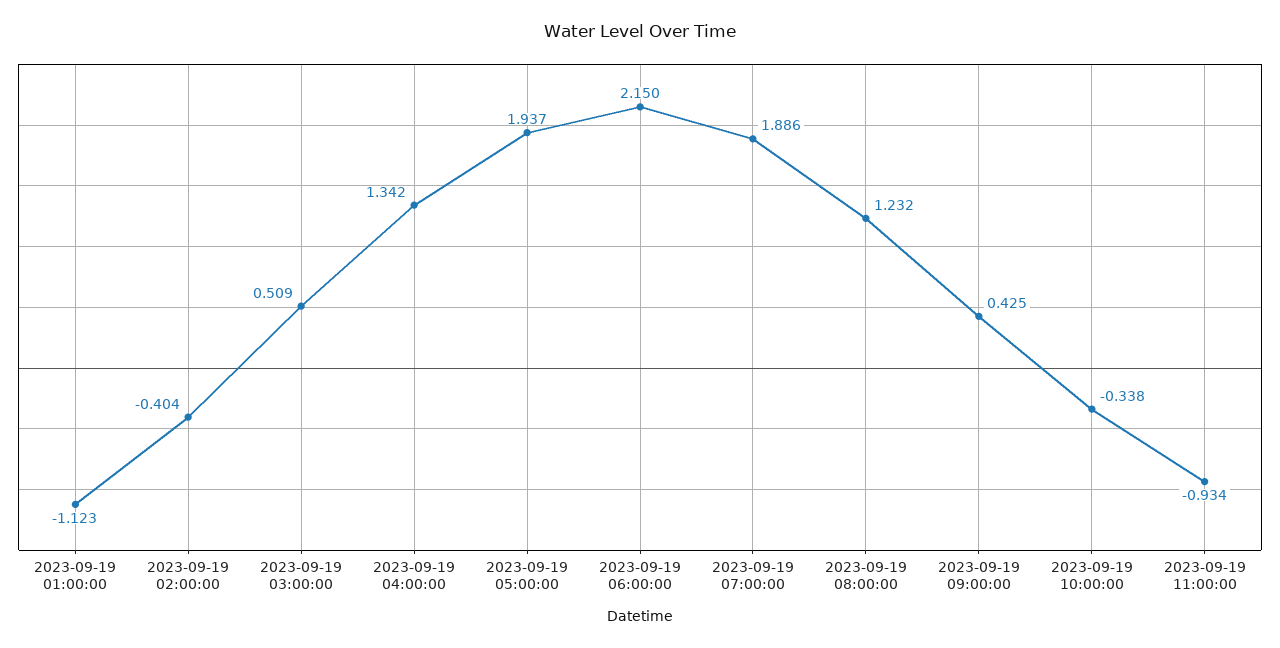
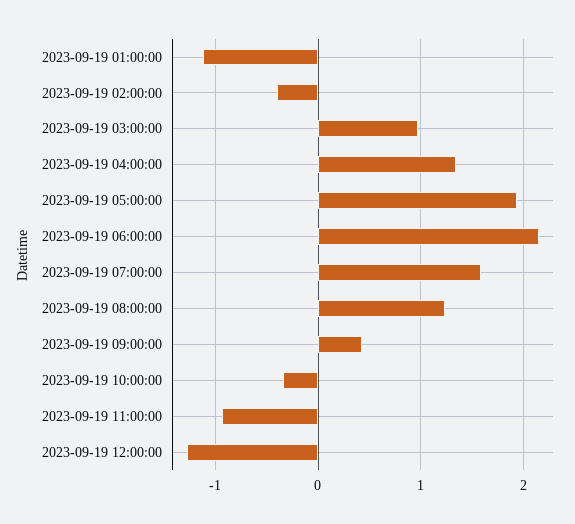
2023-09-19 03:00:00: 0.509 -> 1
2023-09-19 07:00:00: 1.886 -> 1.6
2023-09-19 12:00:00: none -> -1.3

